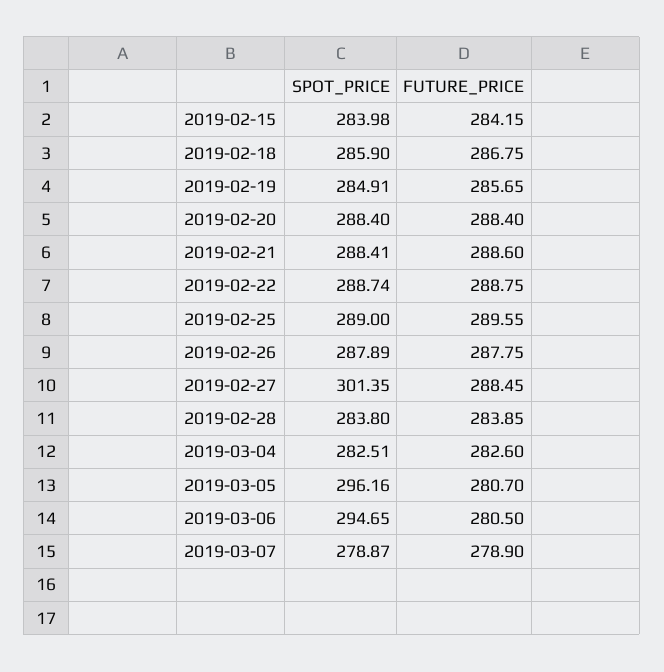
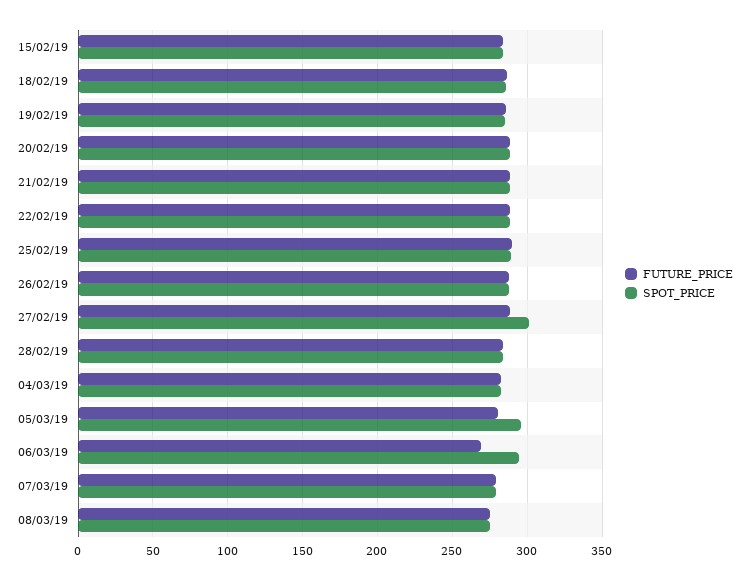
FUTURE_PRICE, 2019-03-06: 280.5 -> 270
FUTURE_PRICE, 08/03/19: none -> 275
SPOT_PRICE, 08/03/19: none -> 275

